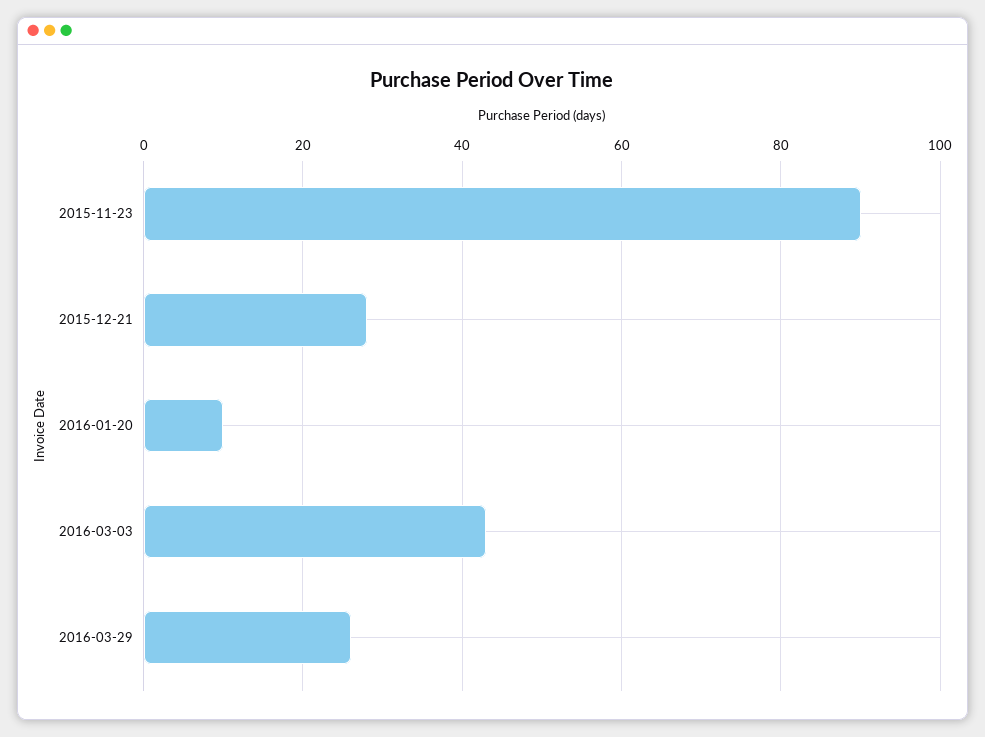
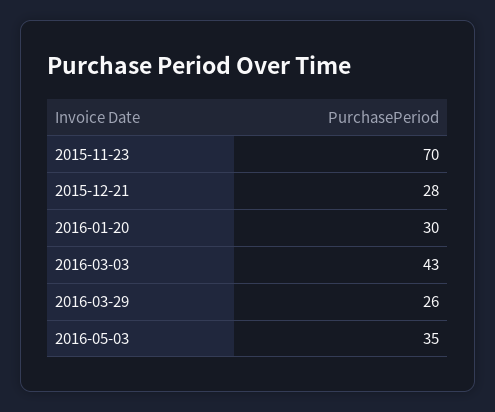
2015-11-23: 90 -> 70
2016-01-20: 10 -> 30
2016-05-03: none -> 35

